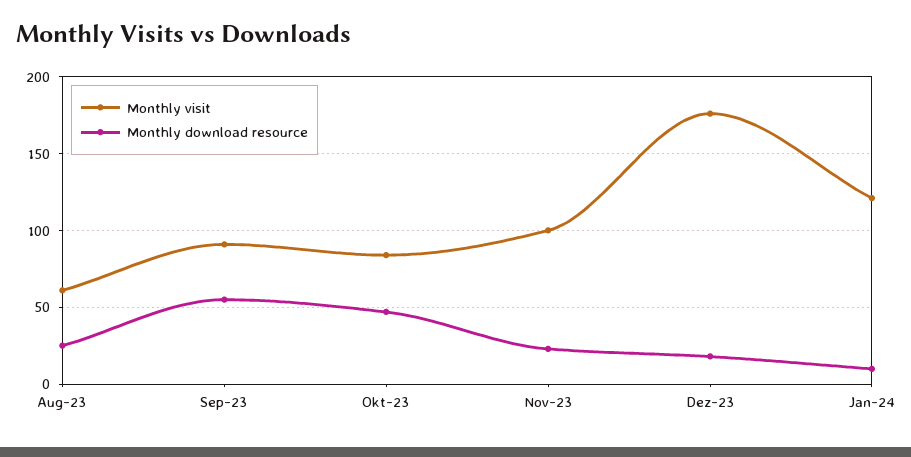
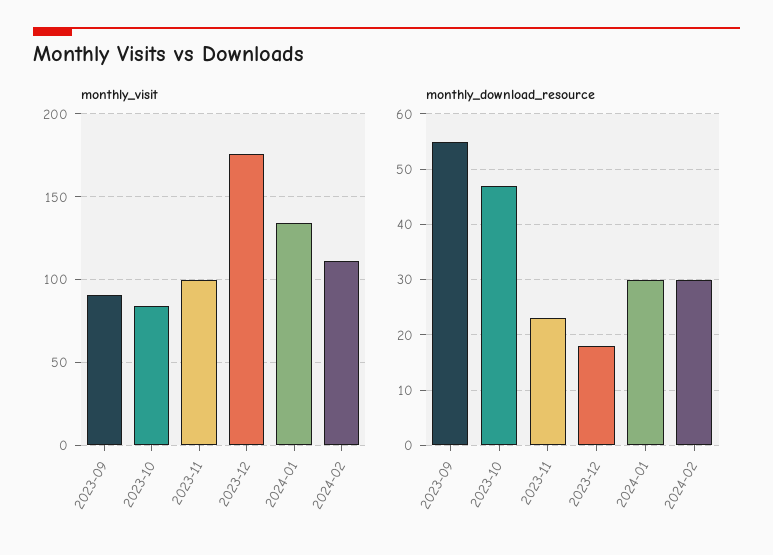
Monthly visit, Aug-23: 60 -> none
Monthly download resource, Aug-23: 25 -> none
Monthly visit, Jan-24: 120 -> 135
Monthly download resource, Jan-24: 10 -> 30
Monthly visit, 2024-02: none -> 110
Monthly download resource, 2024-02: none -> 30

